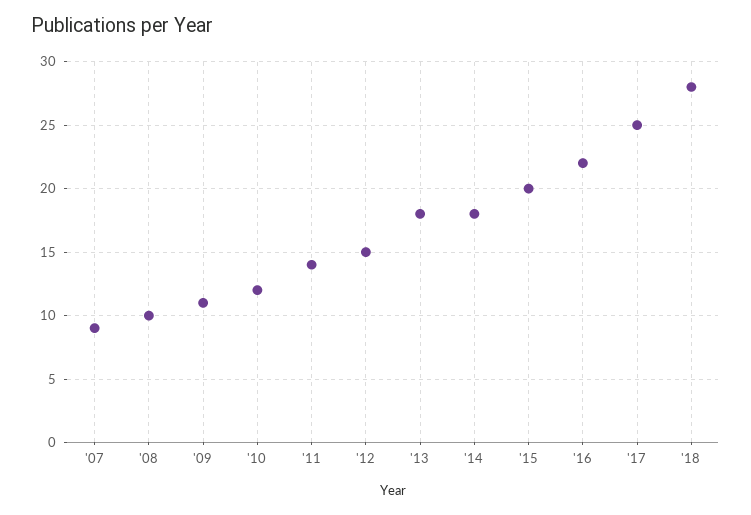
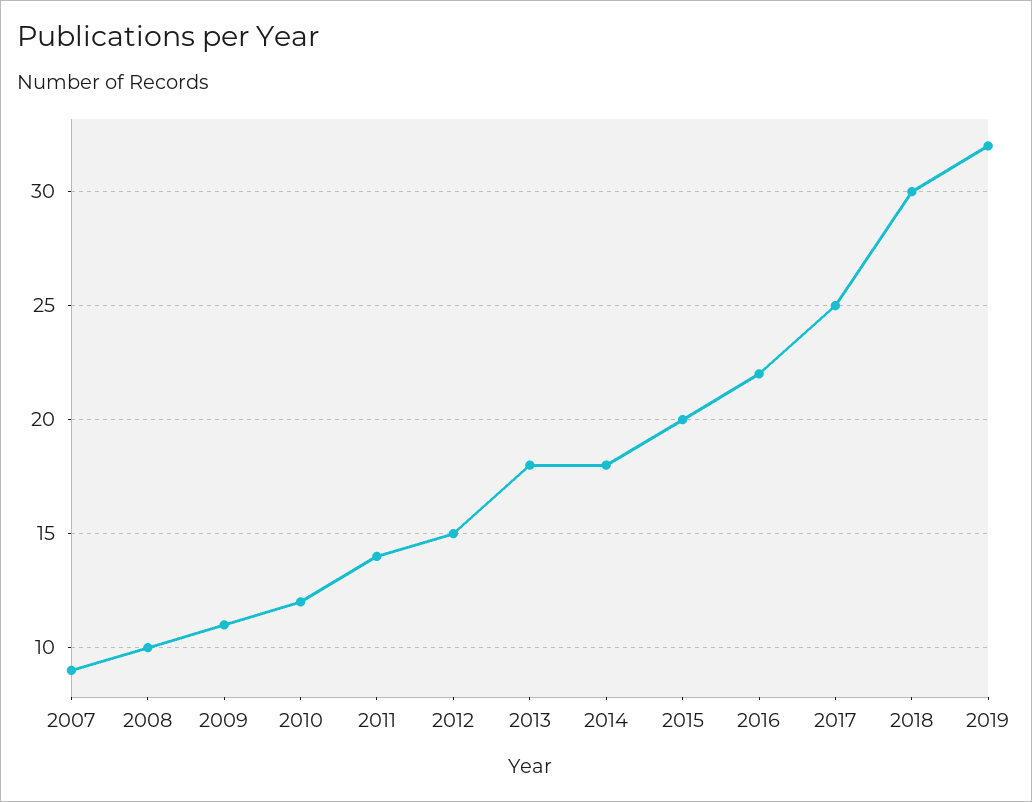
'18: 28 -> 30
2019: none -> 32

